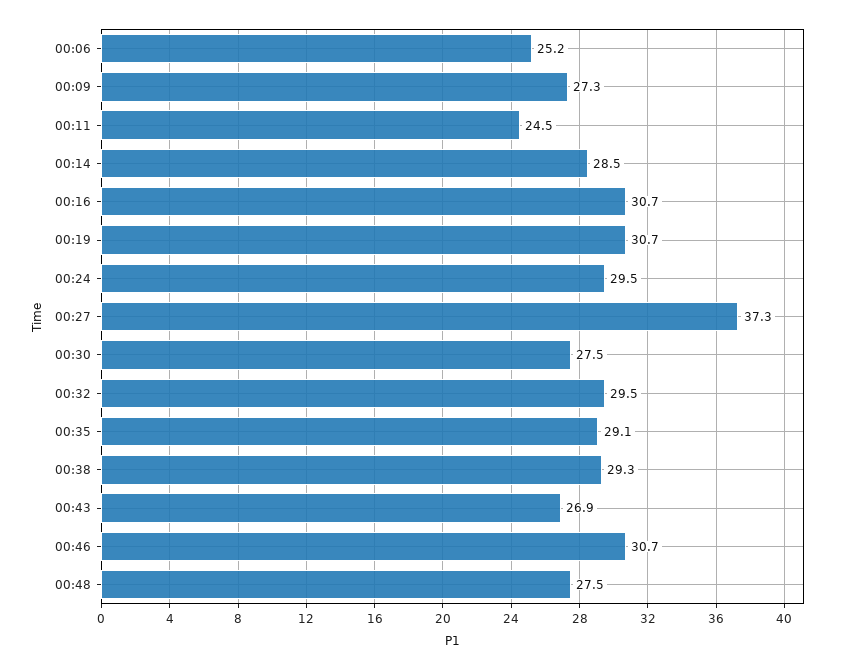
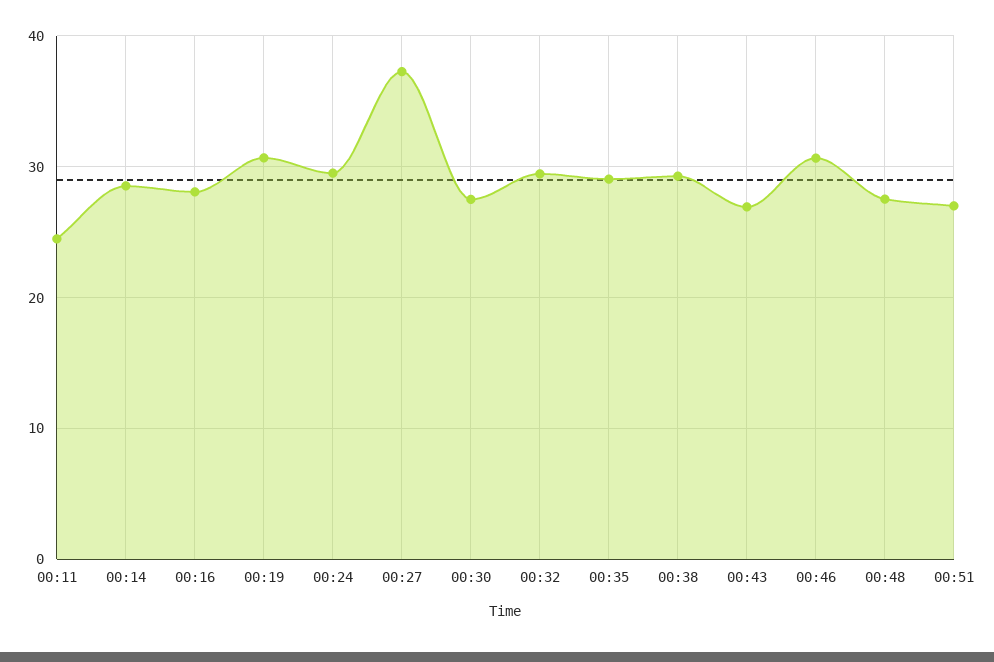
00:06: 25.2 -> none
00:09: 27.3 -> none
00:16: 30.7 -> 28
00:51: none -> 27

